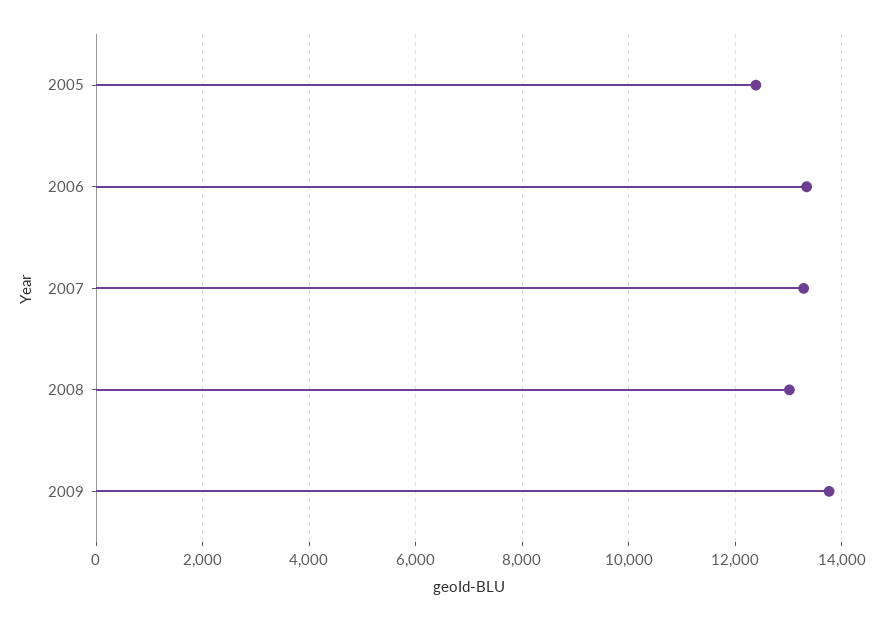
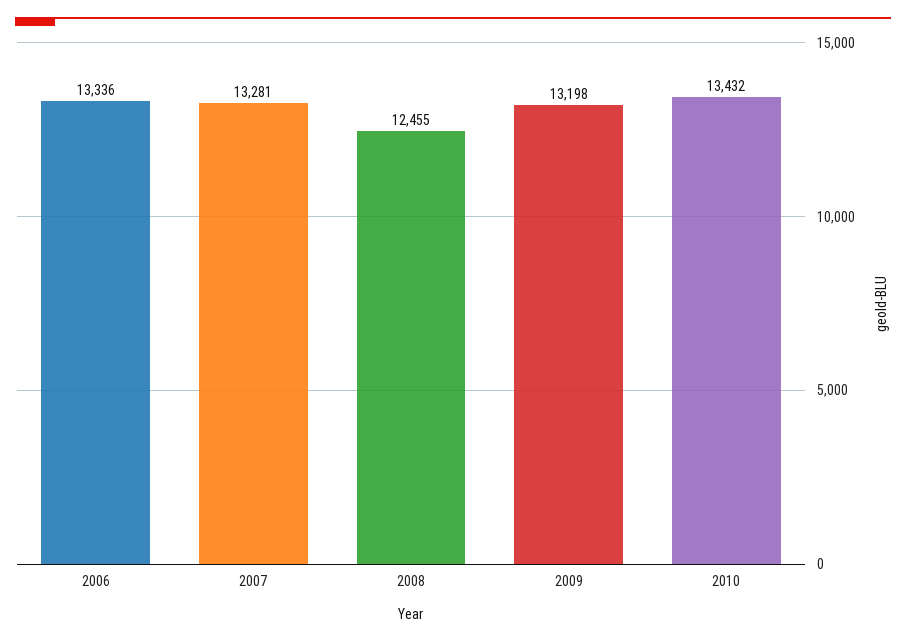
2005: 12400 -> none
2008: 13000 -> 12455
2009: 13800 -> 13198
2010: none -> 13432

